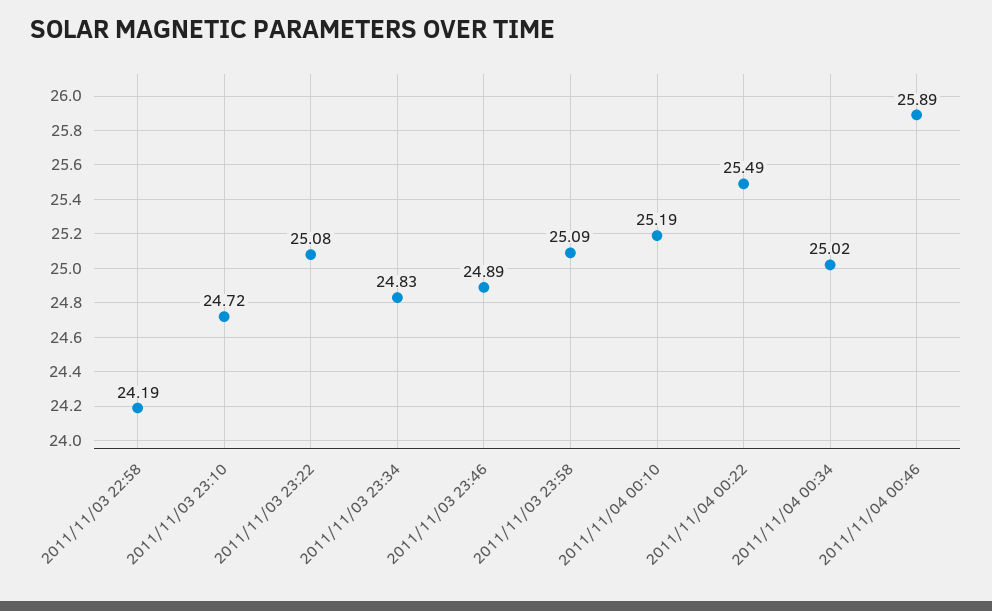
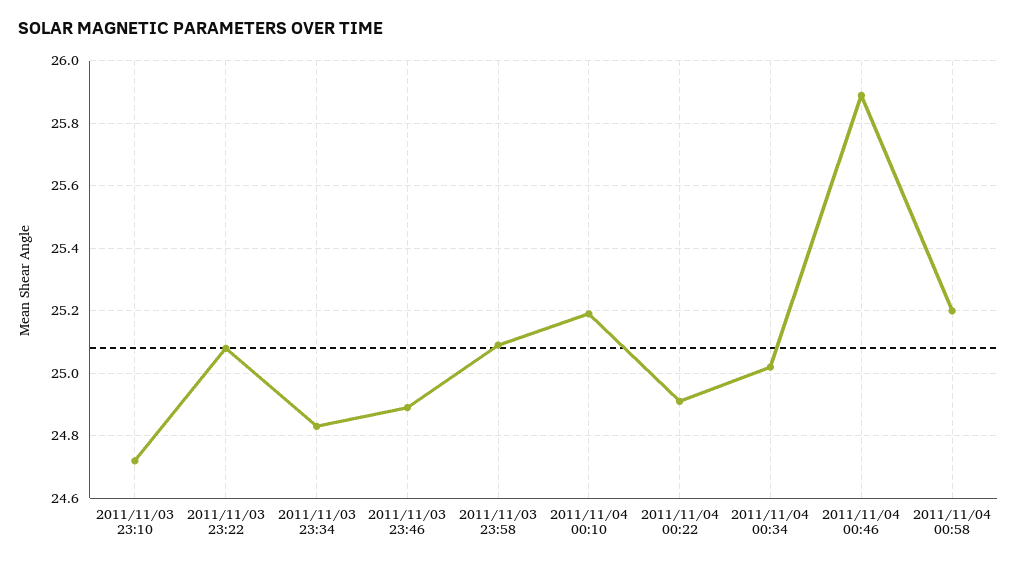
2011/11/03 22:58: 24.19 -> none
2011/11/04 00:22: 25.49 -> 24.9
2011/11/04 00:58: none -> 25.2

